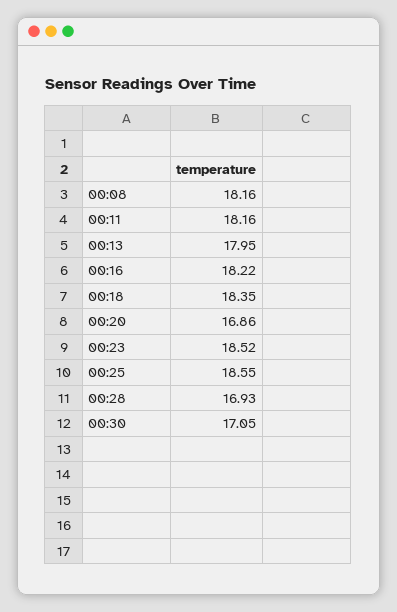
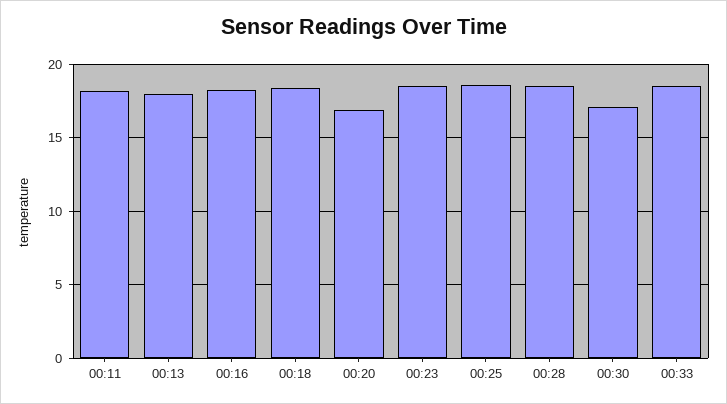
00:08: 18.16 -> none
00:28: 16.93 -> 18.5
00:33: none -> 18.5

